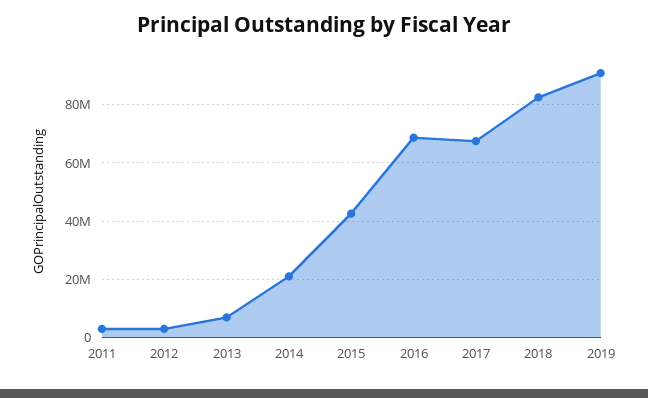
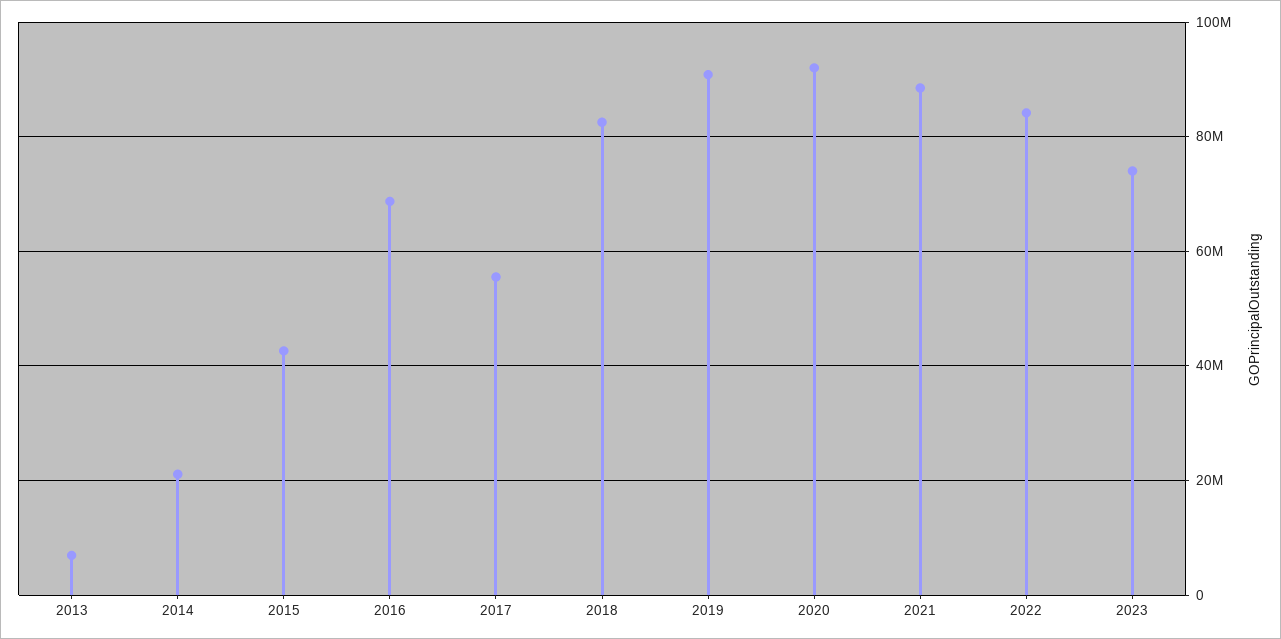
2011: 2500000 -> none
2012: 2500000 -> none
2017: 67500000 -> 56000000
2020: none -> 92000000
2021: none -> 88000000
2022: none -> 84000000
2023: none -> 74000000

